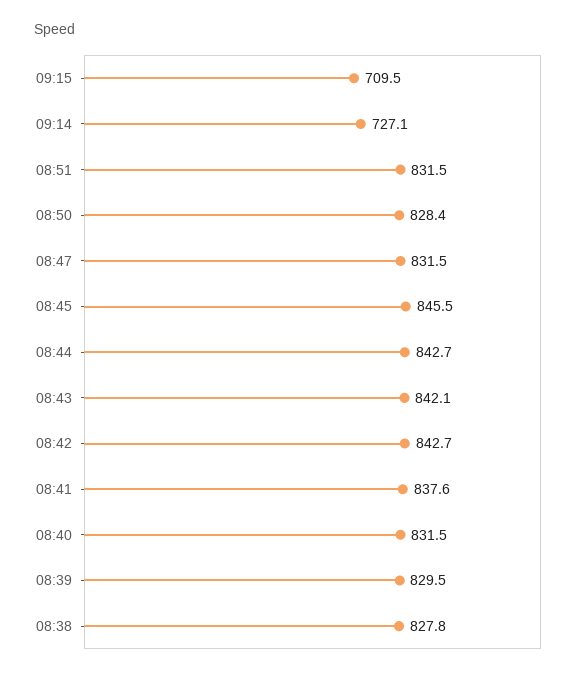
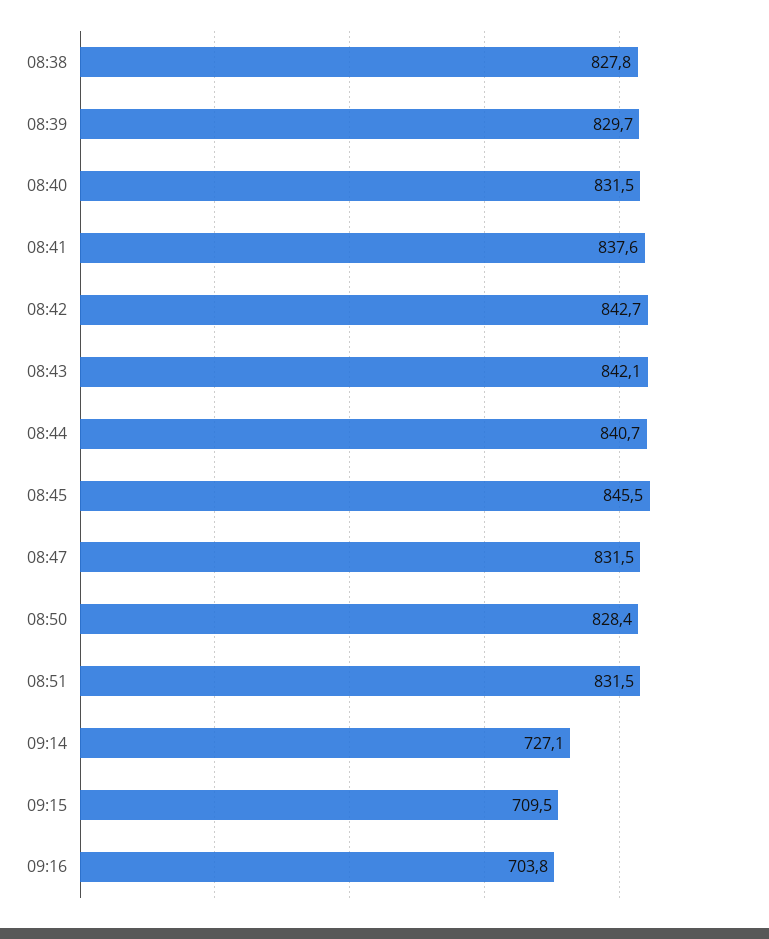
08:44: 842.7 -> 840.7
08:39: 829.5 -> 829.7
09:16: none -> 703.8

